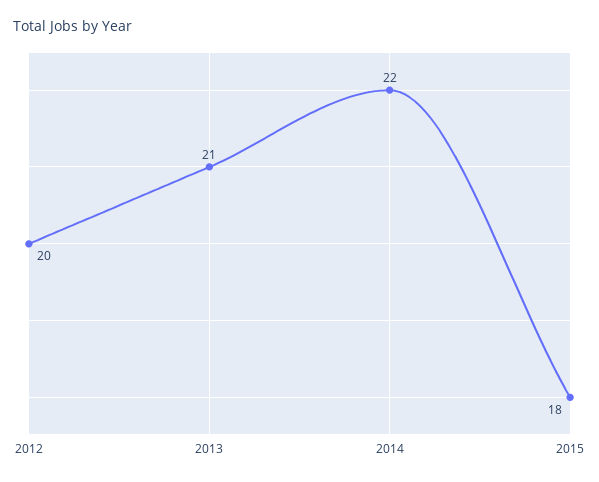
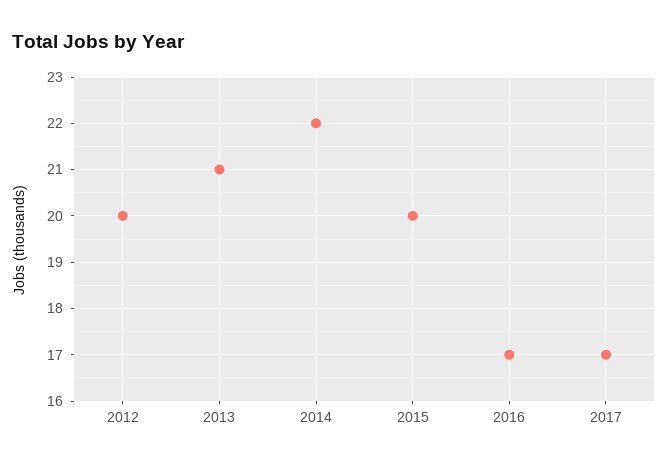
2015: 18 -> 20
2016: none -> 17
2017: none -> 17

